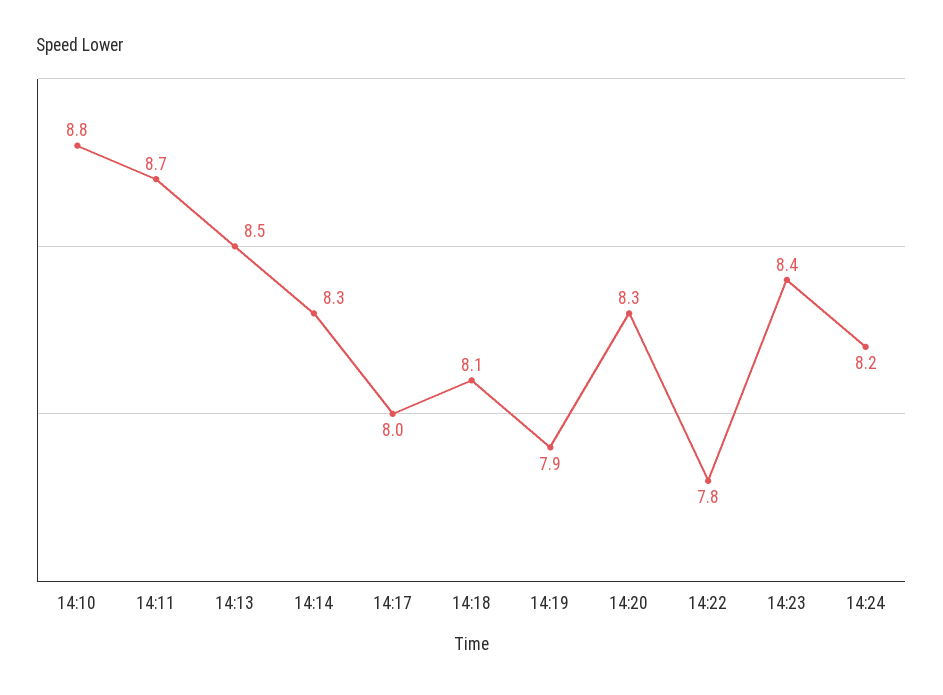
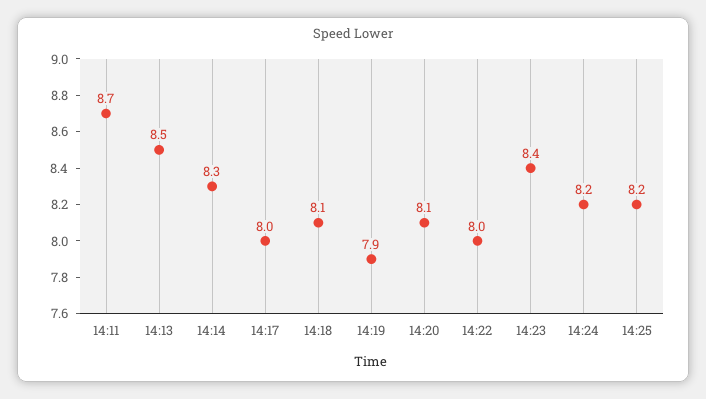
14:10: 8.8 -> none
14:20: 8.3 -> 8.1
14:22: 7.8 -> 8
14:25: none -> 8.2

